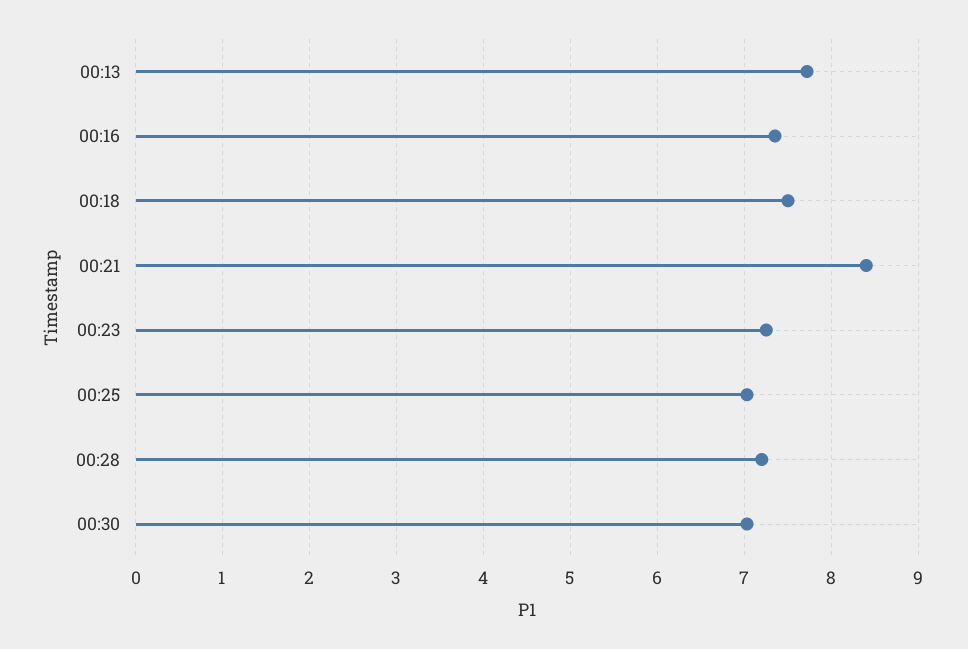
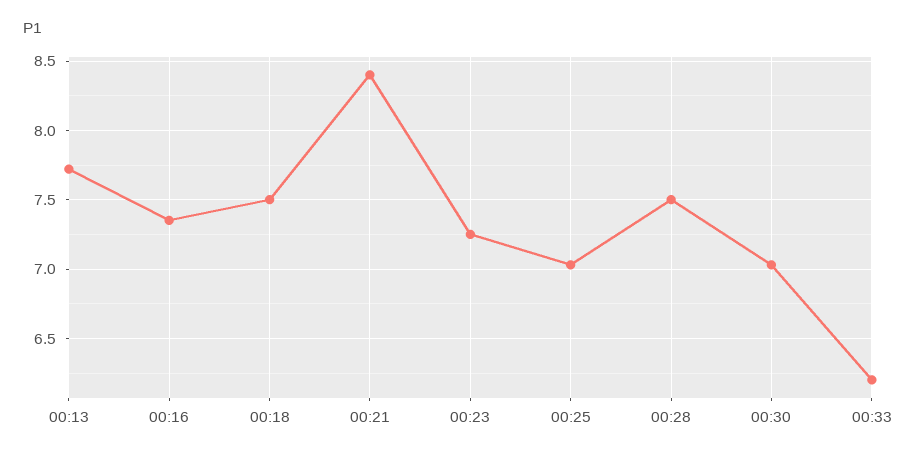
00:28: 7.2 -> 7.5
00:33: none -> 6.2

